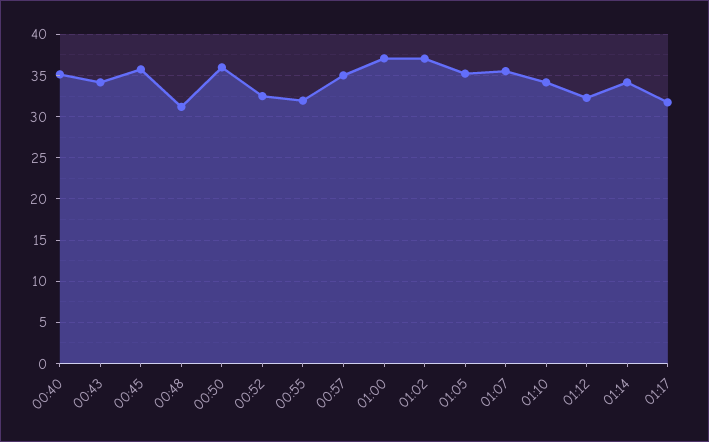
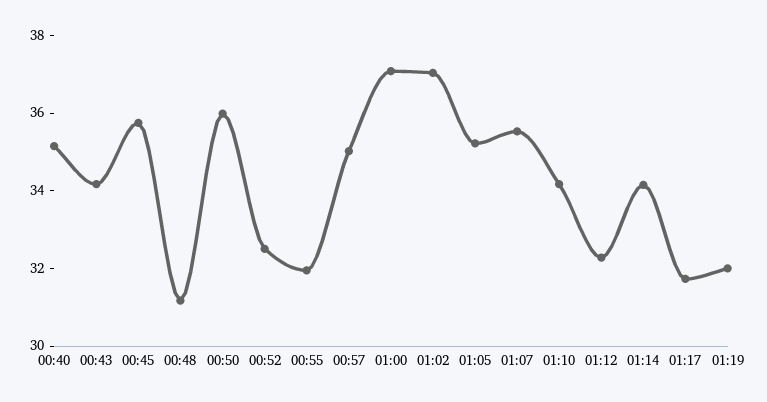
01:19: none -> 32

